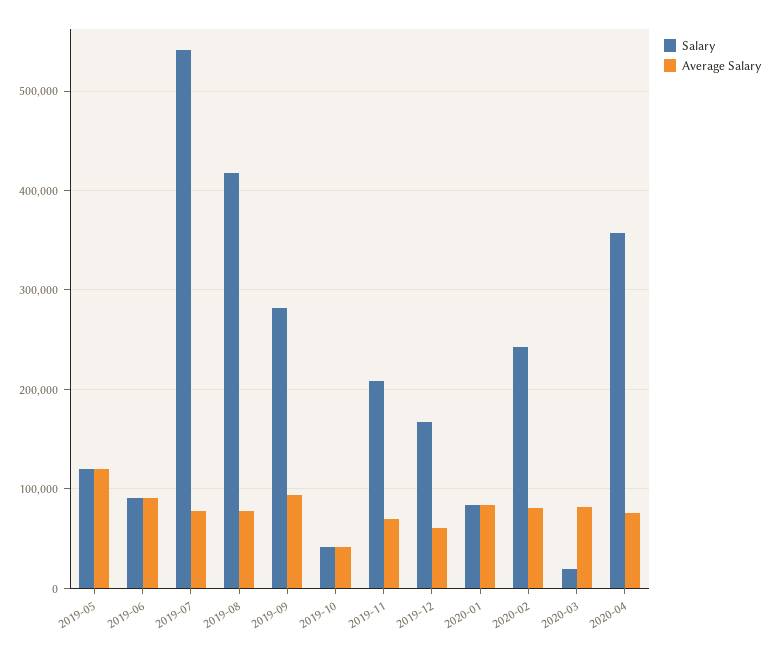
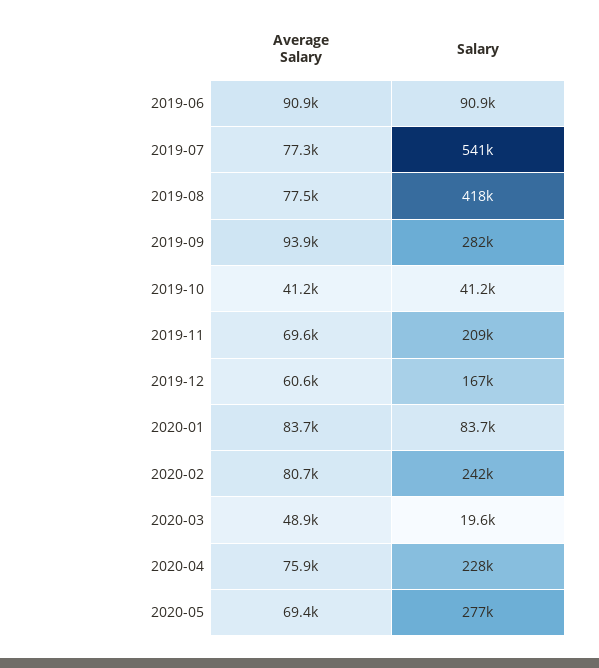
Salary, 2019-05: 120000 -> none
Average Salary, 2019-05: 120000 -> none
Average Salary, 2020-03: 80000 -> 48900
Salary, 2020-04: 360000 -> 228000
Average Salary, 2020-05: none -> 69400
Salary, 2020-05: none -> 277000

